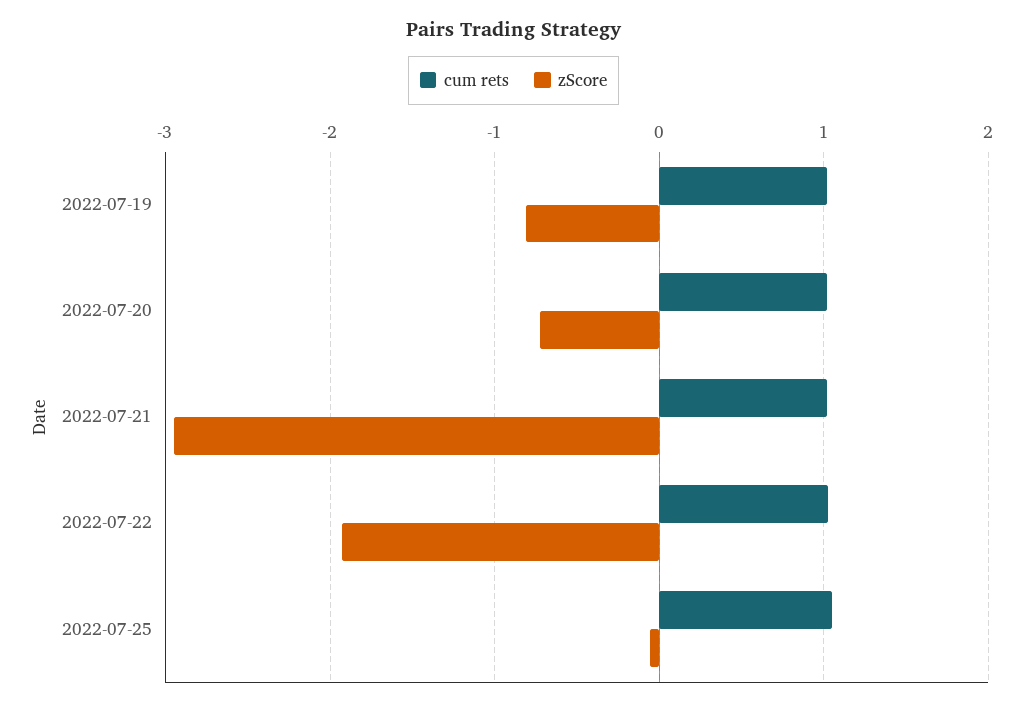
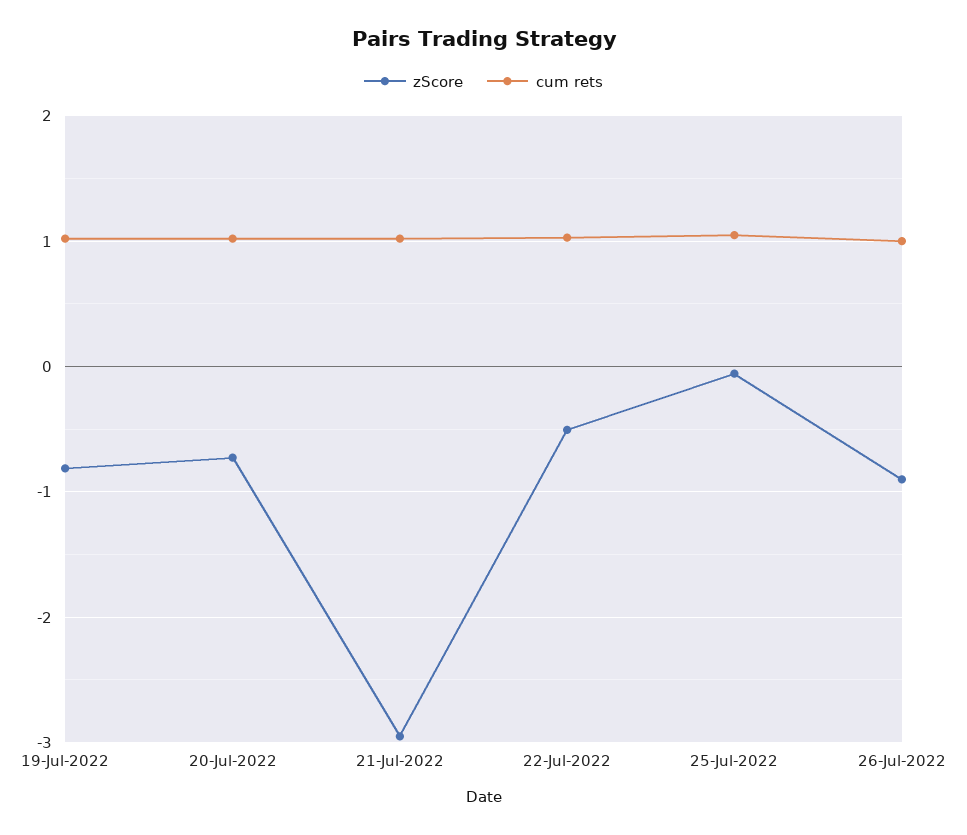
zScore, 2022-07-22: -1.9 -> -0.5
zScore, 26-Jul-2022: none -> -0.9
cum rets, 26-Jul-2022: none -> 1

